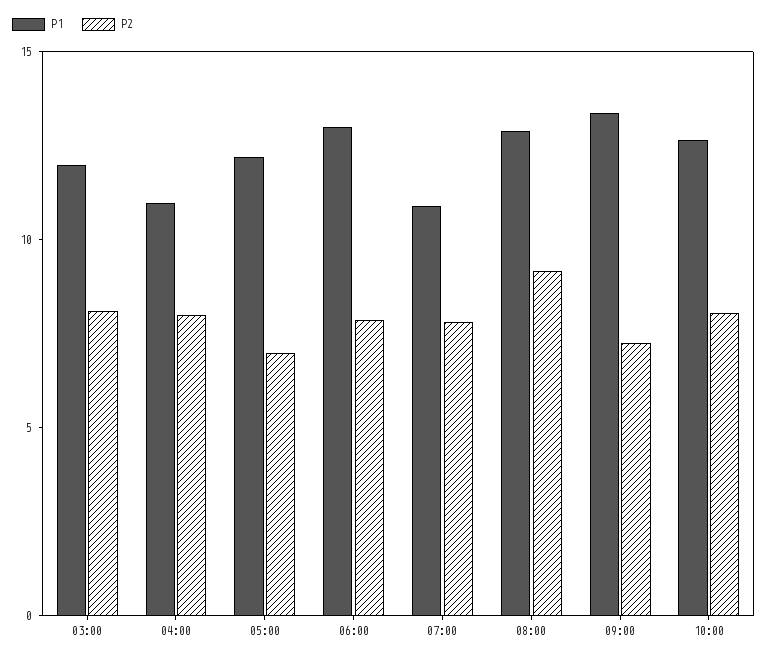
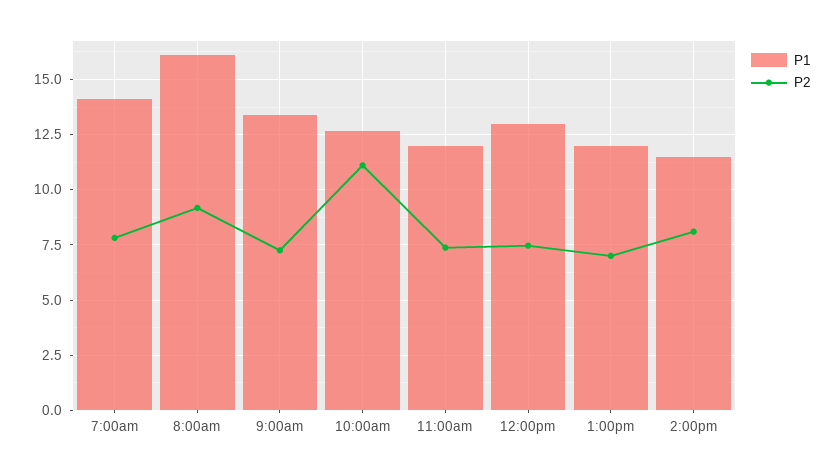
P1, 03:00: 12 -> none
P2, 03:00: 8 -> none
P1, 04:00: 11 -> none
P2, 04:00: 8 -> none
P1, 05:00: 12 -> none
P2, 05:00: 7 -> none
P1, 06:00: 13 -> none
P2, 06:00: 8 -> none
P1, 07:00: 11 -> 14
P1, 08:00: 13 -> 16
P2, 10:00: 8 -> 11
P1, 11:00am: none -> 12
P2, 11:00am: none -> 7.5
P1, 12:00pm: none -> 13
P2, 12:00pm: none -> 7.5
P1, 1:00pm: none -> 12
P2, 1:00pm: none -> 7
P1, 2:00pm: none -> 11.5
P2, 2:00pm: none -> 8

